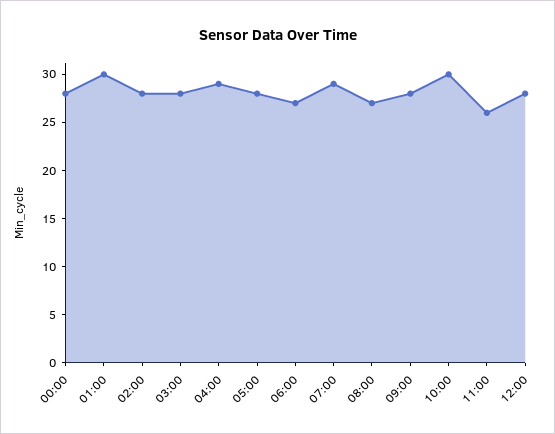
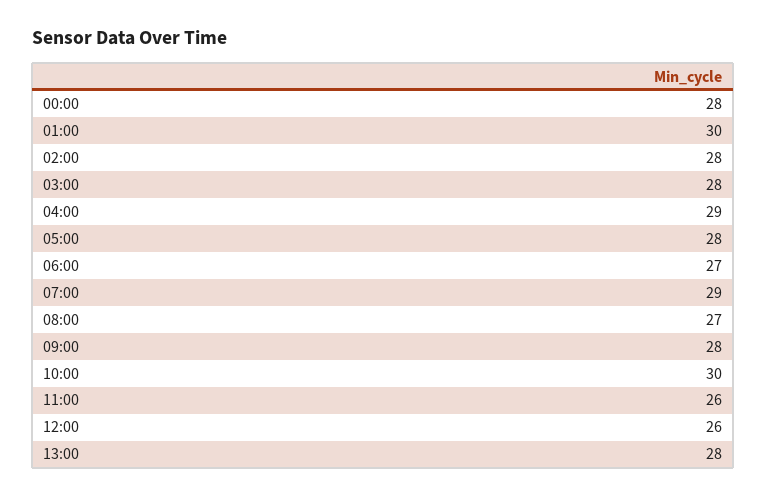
12:00: 28 -> 26
13:00: none -> 28

